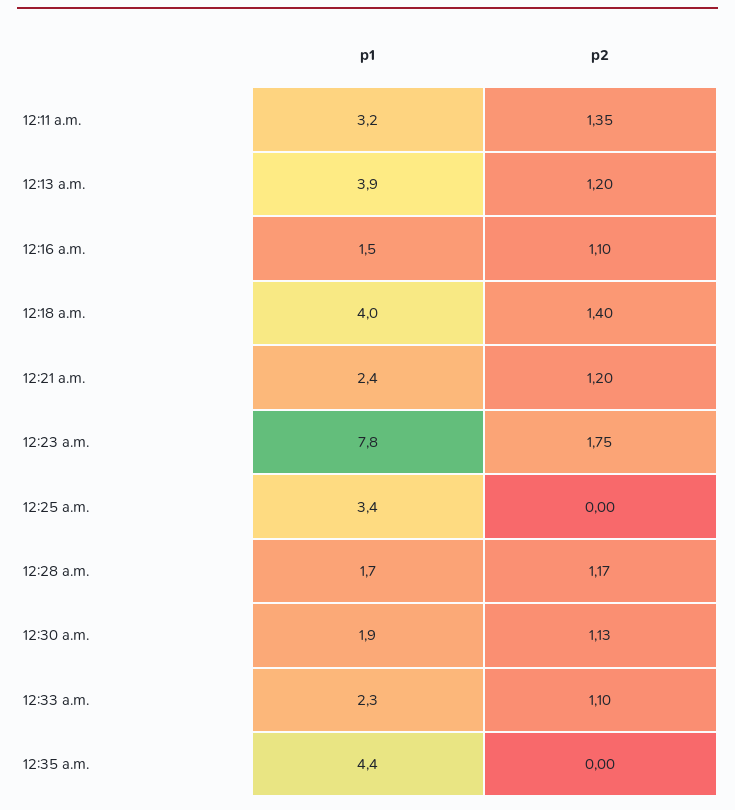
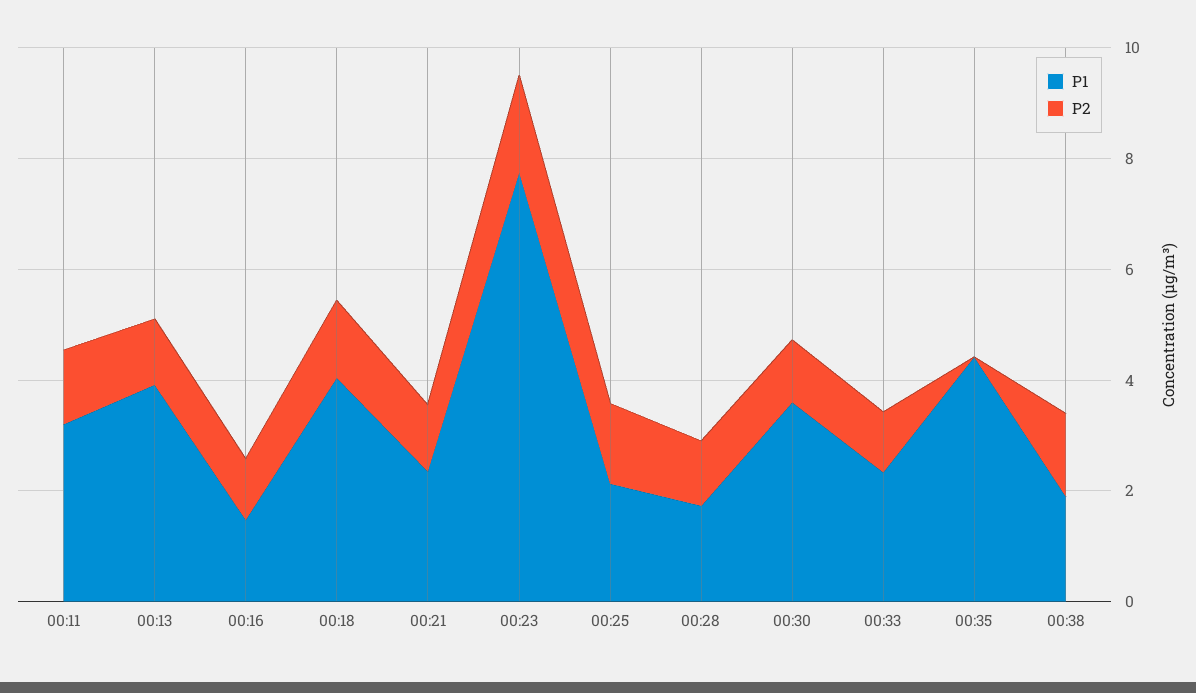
p1, 12:25 a.m.: 3.4 -> 2
p2, 12:25 a.m.: 0 -> 1.5
p1, 12:30 a.m.: 1.9 -> 3.5
p1, 00:38: none -> 2
p2, 00:38: none -> 1.5

